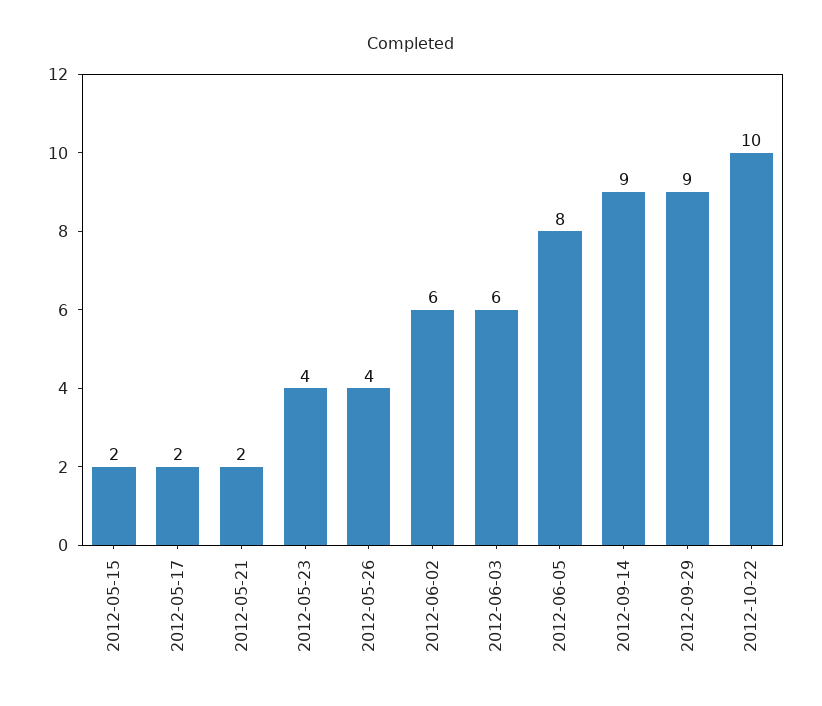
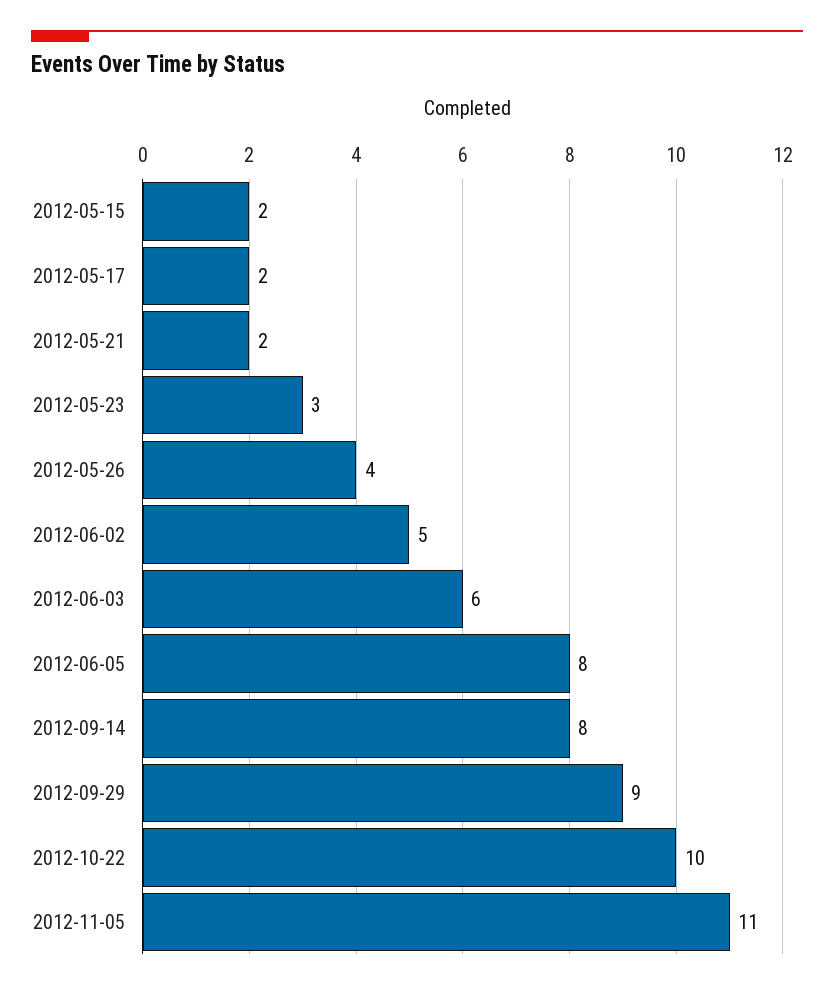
2012-05-23: 4 -> 3
2012-06-02: 6 -> 5
2012-09-14: 9 -> 8
2012-11-05: none -> 11

